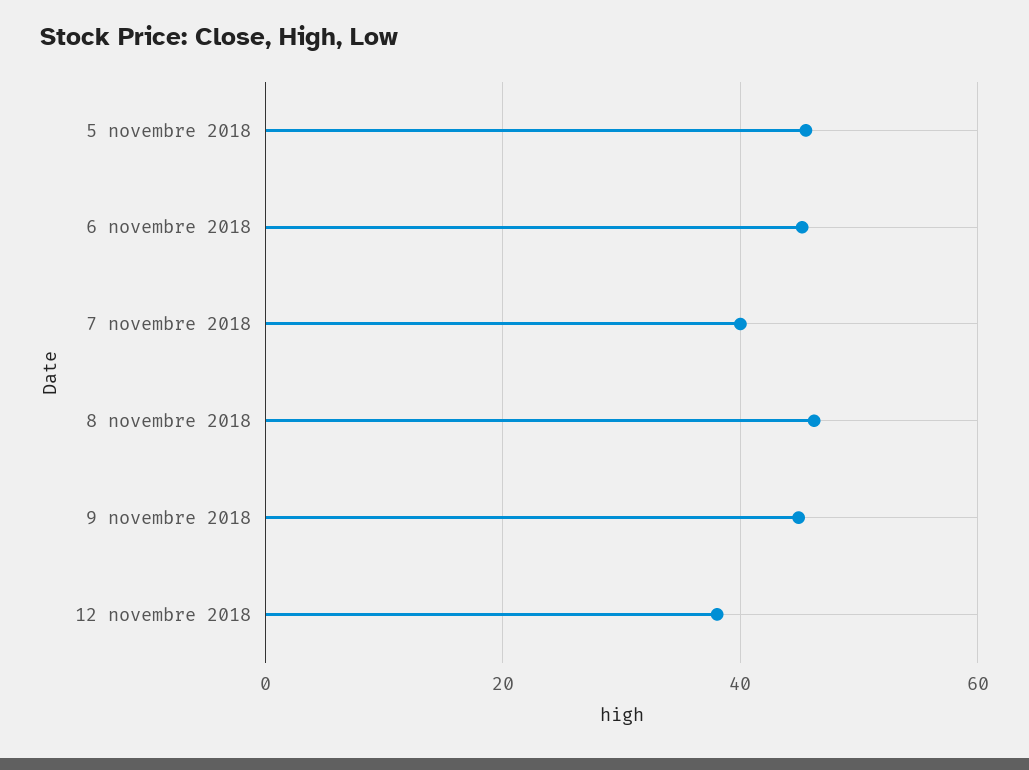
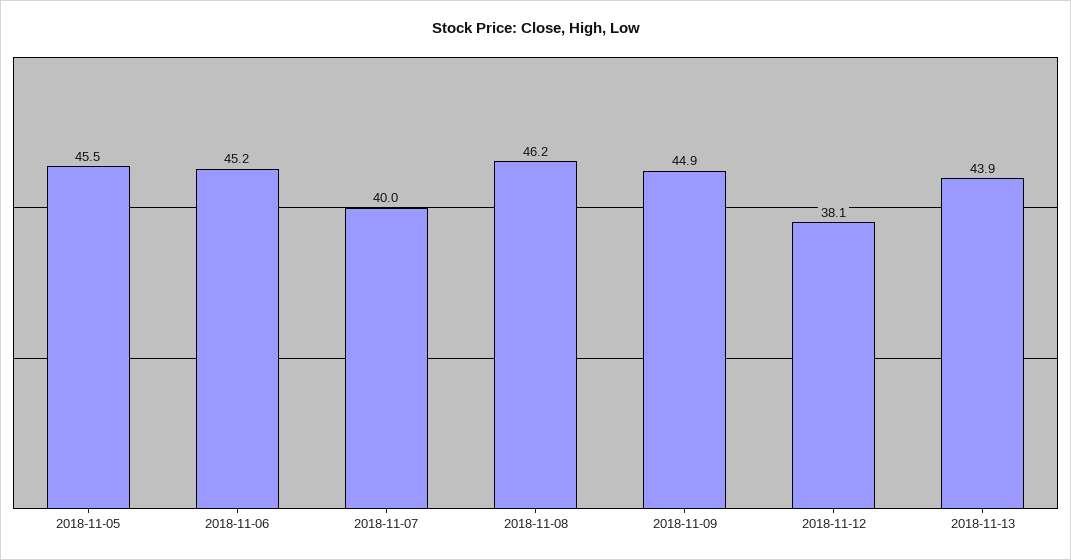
2018-11-13: none -> 43.9

